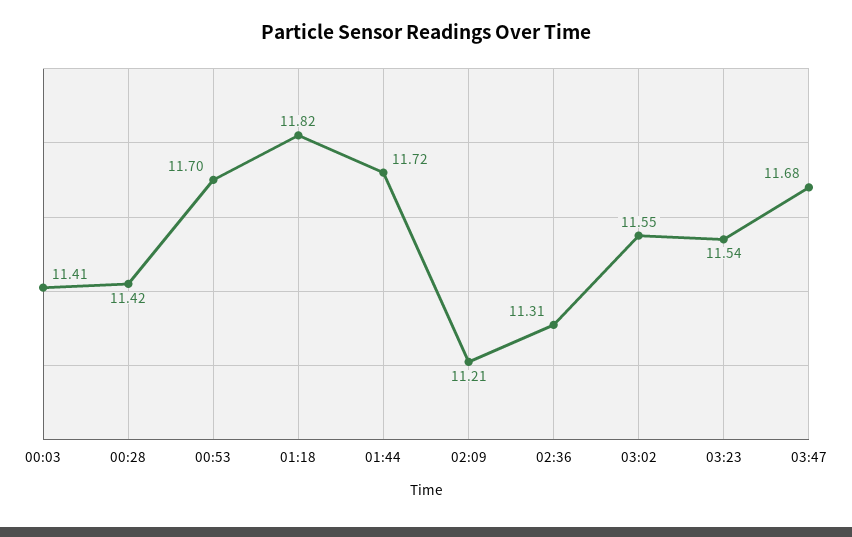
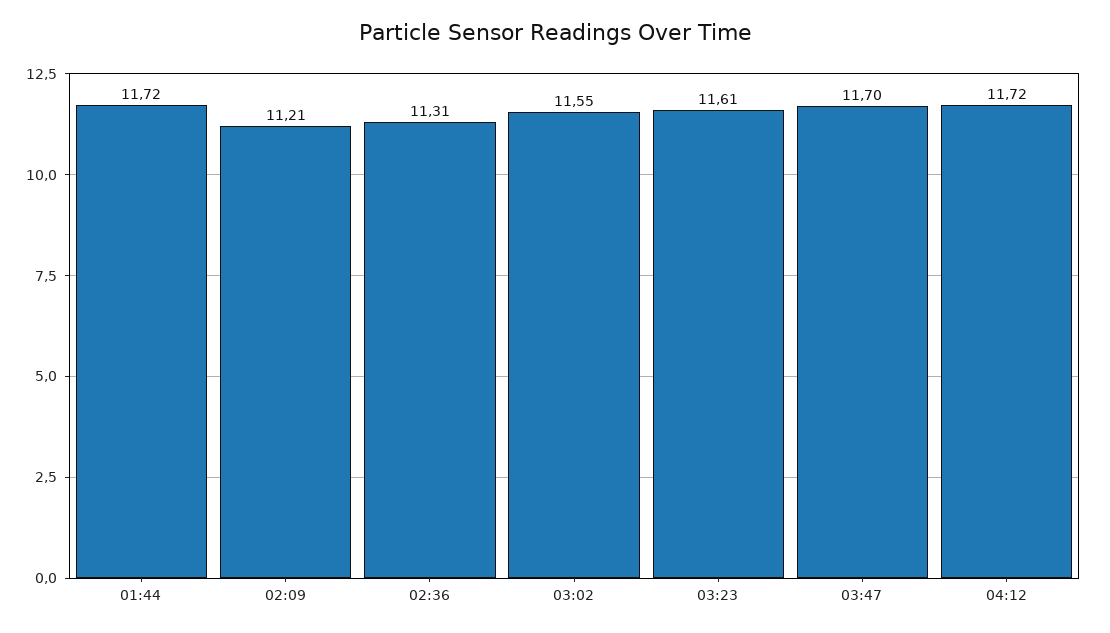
00:03: 11.41 -> none
00:28: 11.42 -> none
00:53: 11.7 -> none
01:18: 11.82 -> none
03:23: 11.54 -> 11.61
03:47: 11.68 -> 11.7
04:12: none -> 11.72

